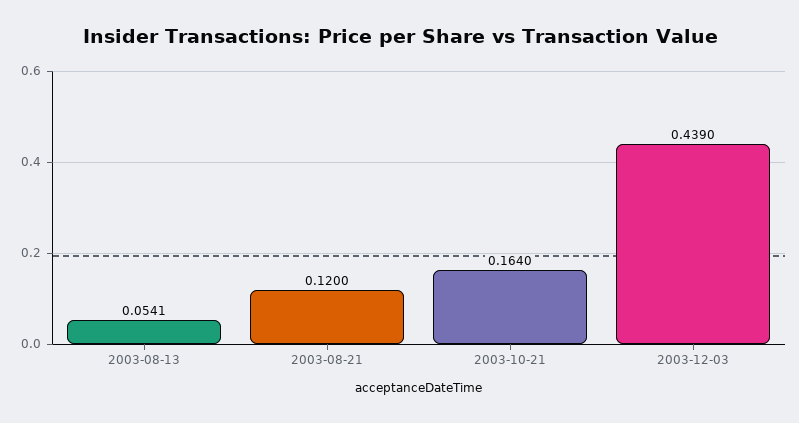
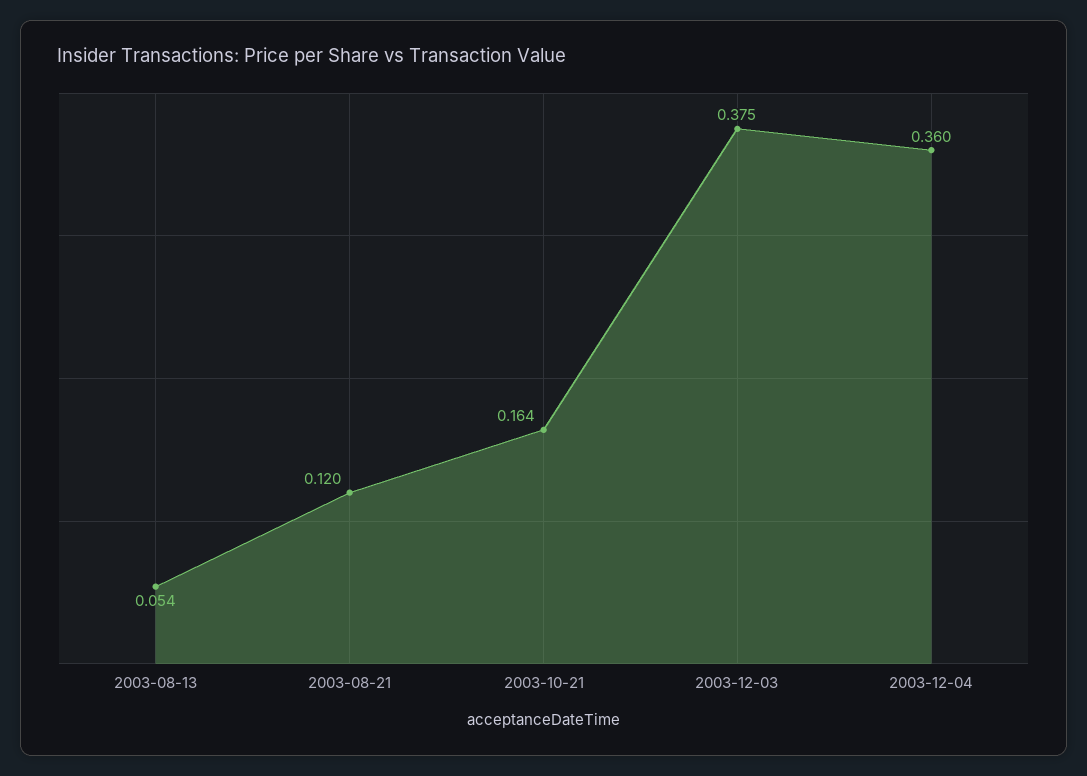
2003-12-03: 0.439 -> 0.375
2003-12-04: none -> 0.36

